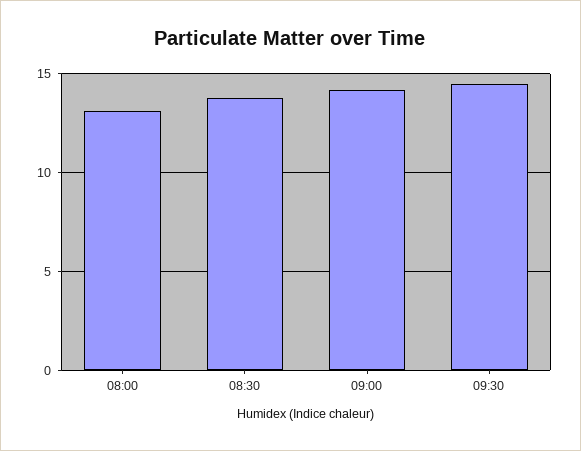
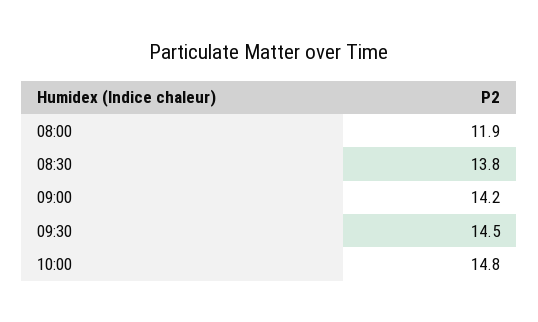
08:00: 13 -> 11.9
10:00: none -> 14.8

